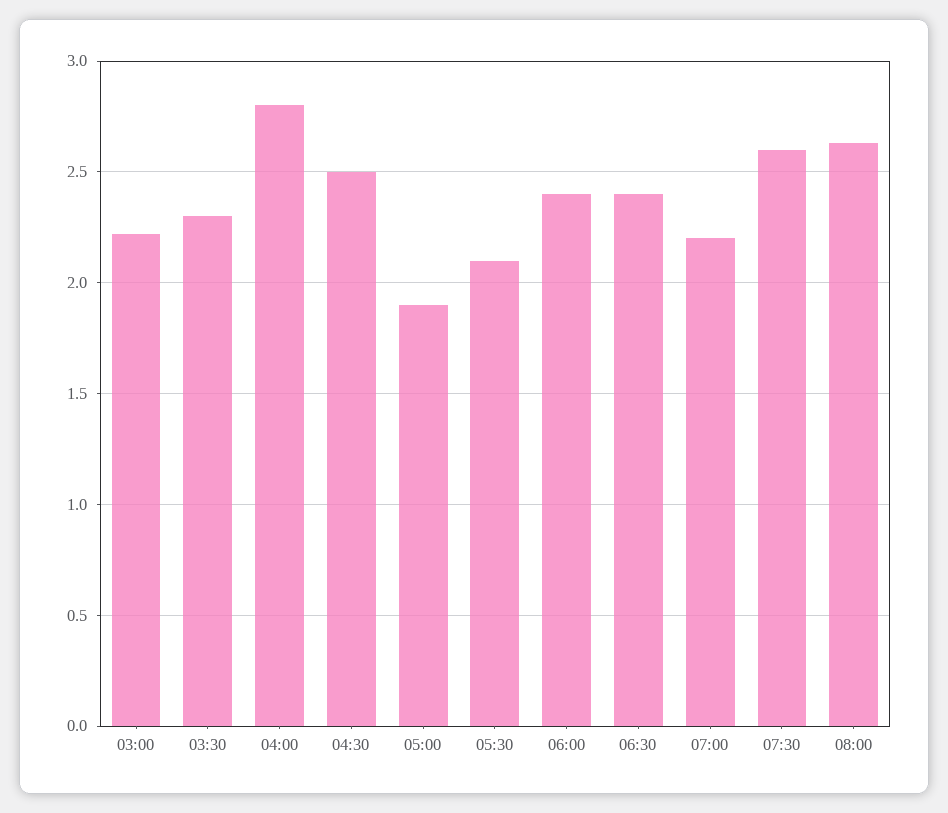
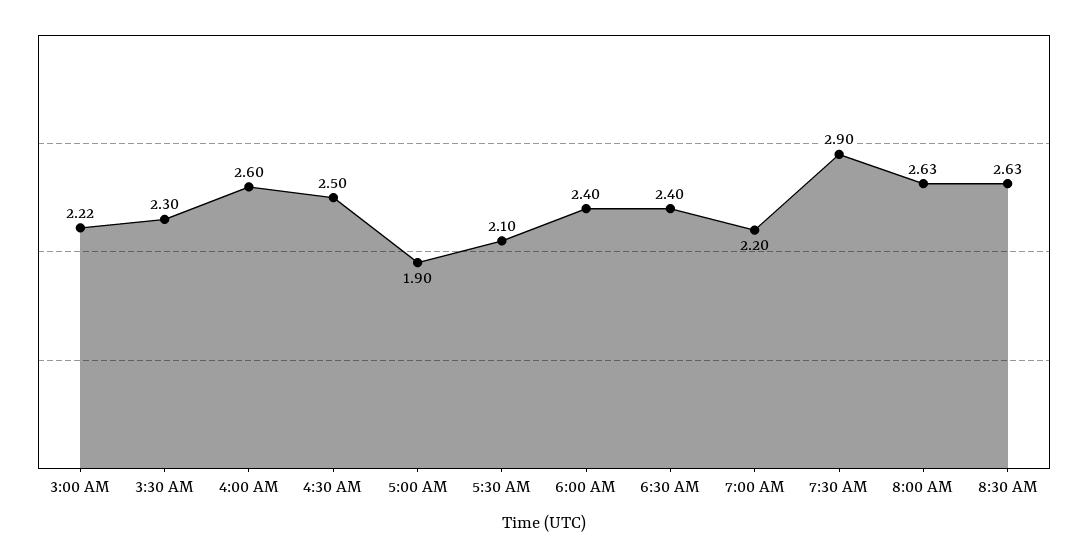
04:00: 2.8 -> 2.6
07:30: 2.6 -> 2.9
8:30 AM: none -> 2.63

